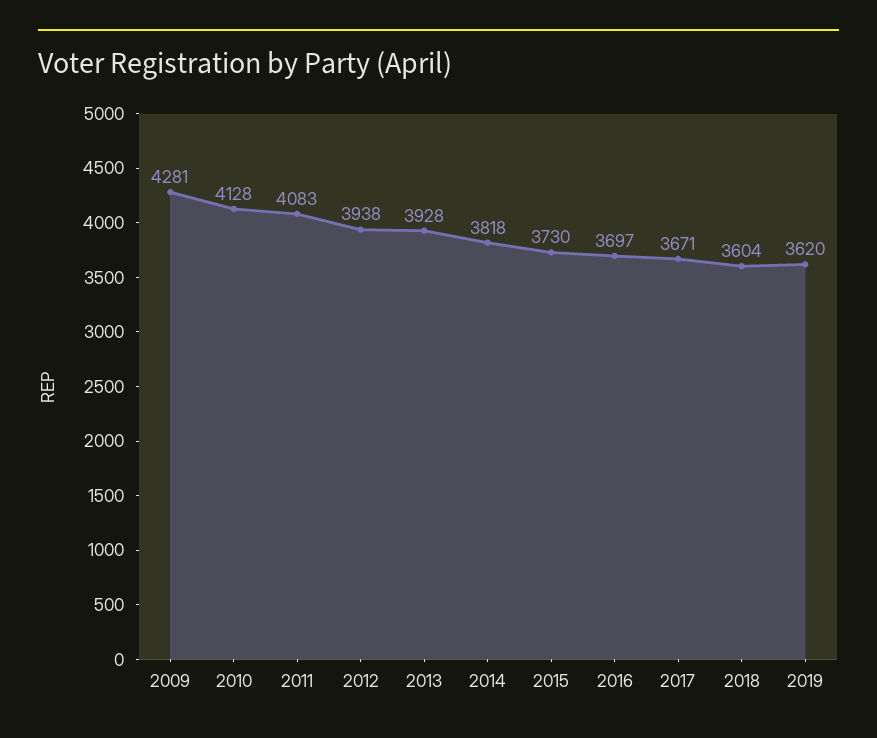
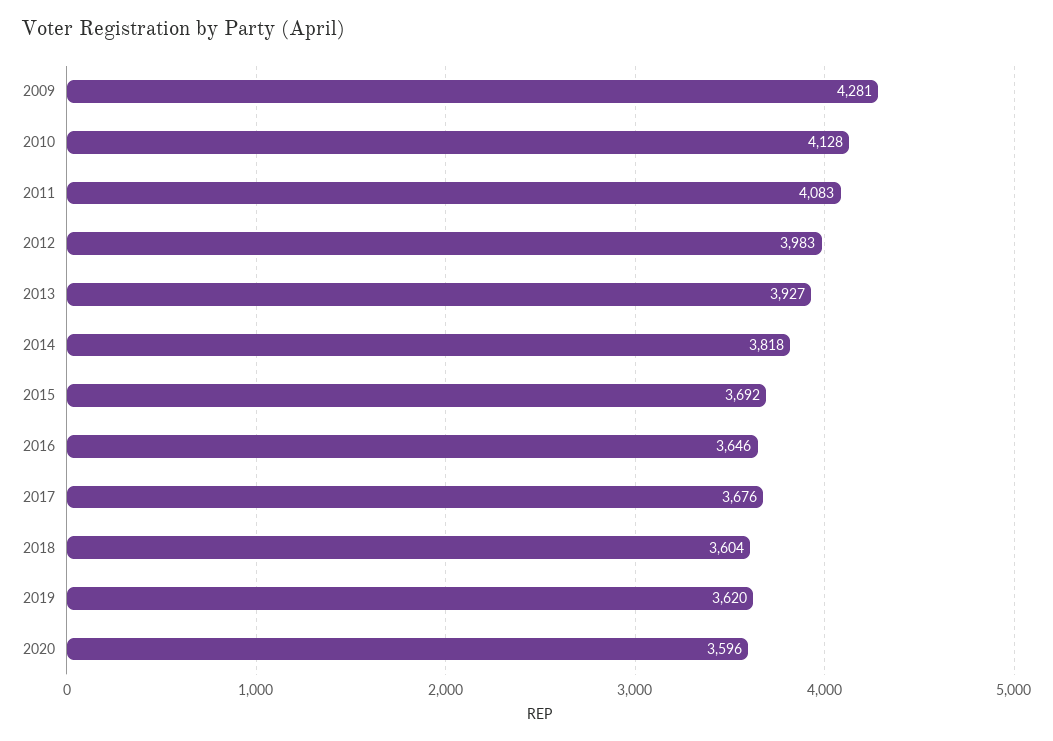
2012: 3938 -> 3983
2013: 3928 -> 3927
2015: 3730 -> 3692
2016: 3697 -> 3646
2017: 3671 -> 3676
2020: none -> 3596

